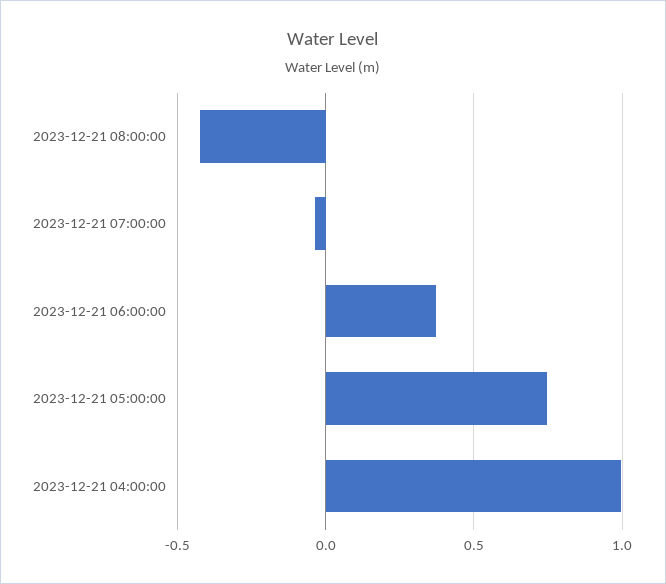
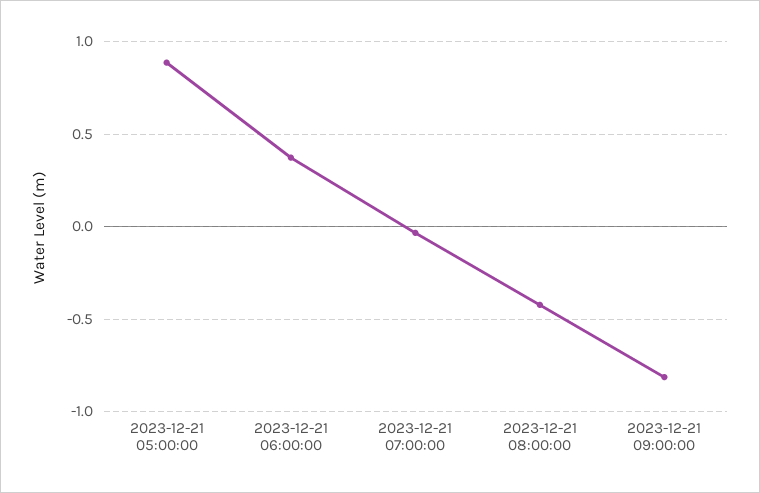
2023-12-21 05:00:00: 0.75 -> 0.9
2023-12-21 04:00:00: 1 -> none
2023-12-21 09:00:00: none -> -0.8

